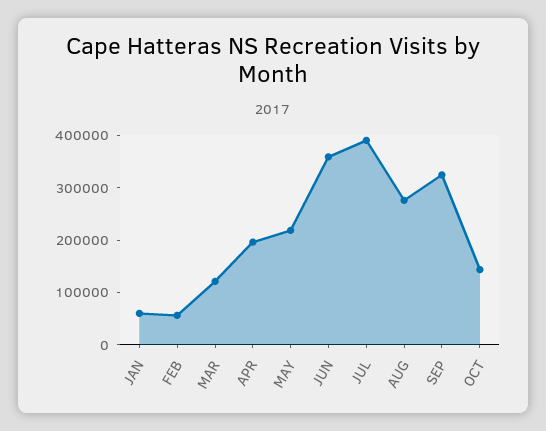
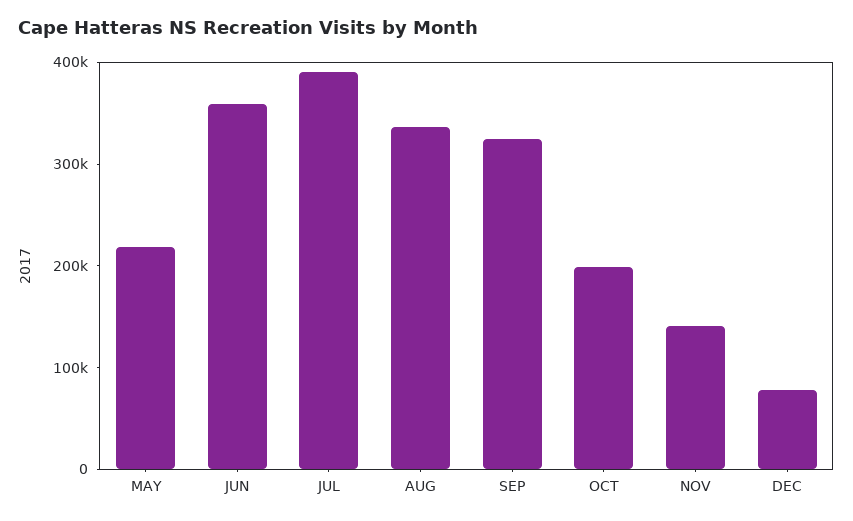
JAN: 60000 -> none
FEB: 60000 -> none
MAR: 120000 -> none
APR: 200000 -> none
AUG: 280000 -> 340000
OCT: 140000 -> 200000
NOV: none -> 140000
DEC: none -> 80000

